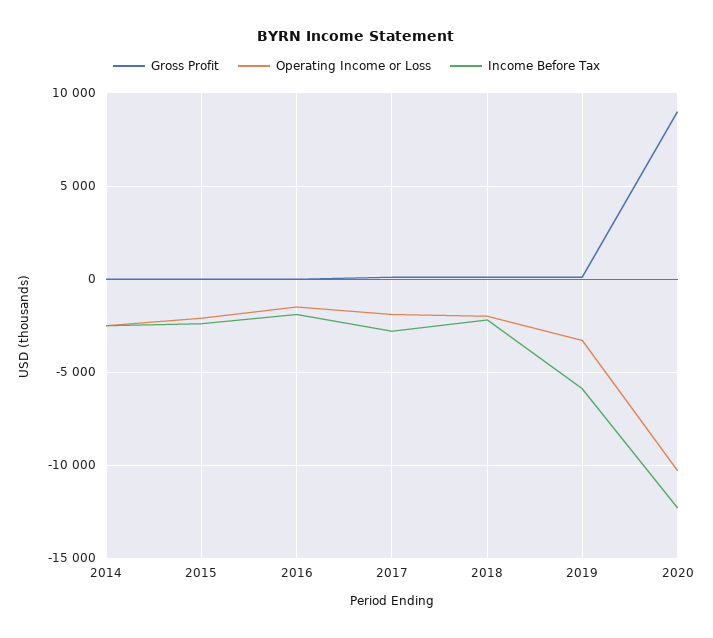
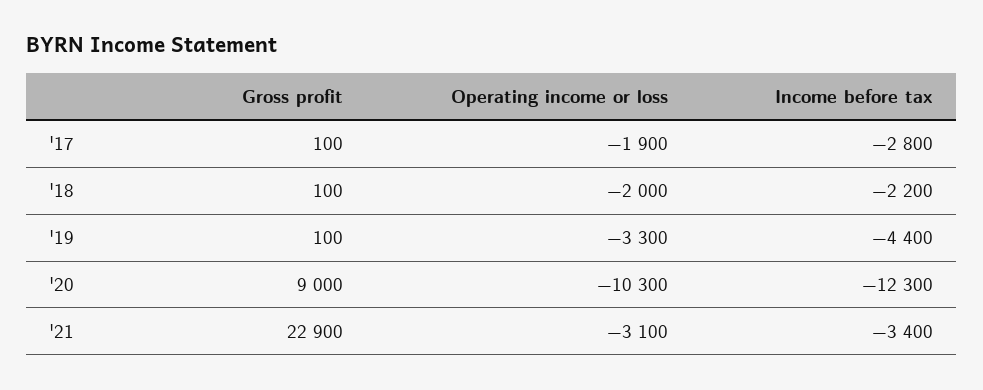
Gross Profit, 2014: 0 -> none
Operating Income or Loss, 2014: -2500 -> none
Income Before Tax, 2014: -2500 -> none
Gross Profit, 2015: 0 -> none
Operating Income or Loss, 2015: -2000 -> none
Income Before Tax, 2015: -2500 -> none
Gross Profit, 2016: 0 -> none
Operating Income or Loss, 2016: -1500 -> none
Income Before Tax, 2016: -2000 -> none
Income Before Tax, 2019: -6000 -> -4400
Gross Profit, '21: none -> 22900
Operating Income or Loss, '21: none -> -3100
Income Before Tax, '21: none -> -3400

